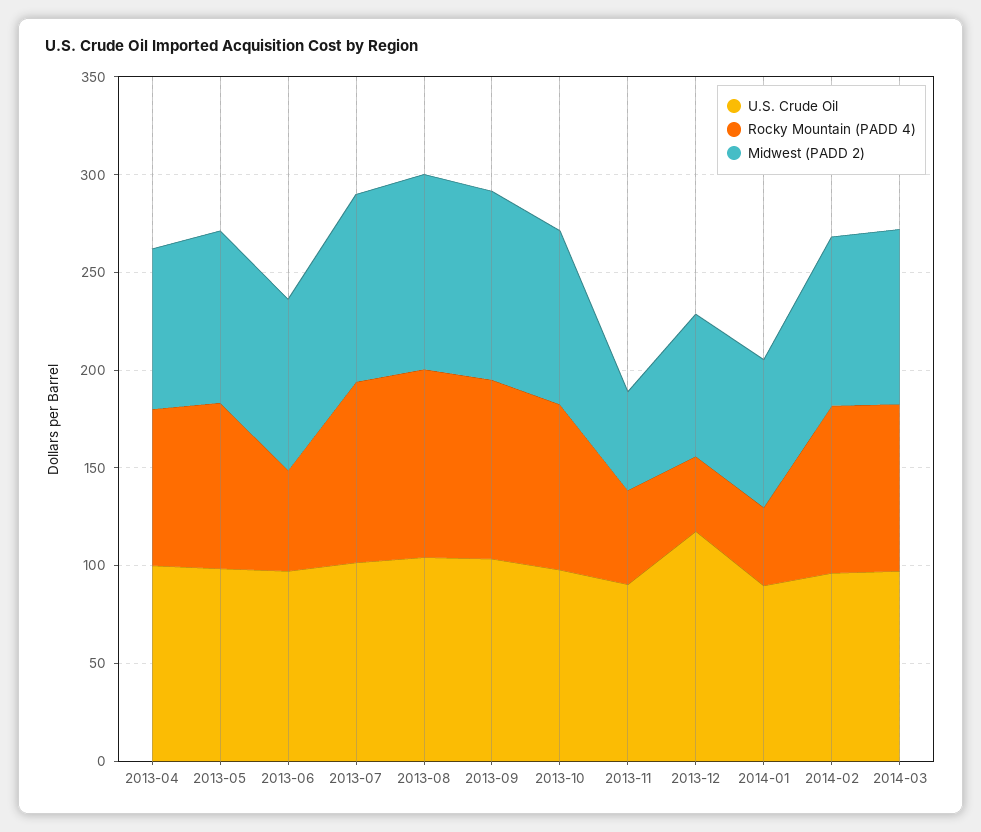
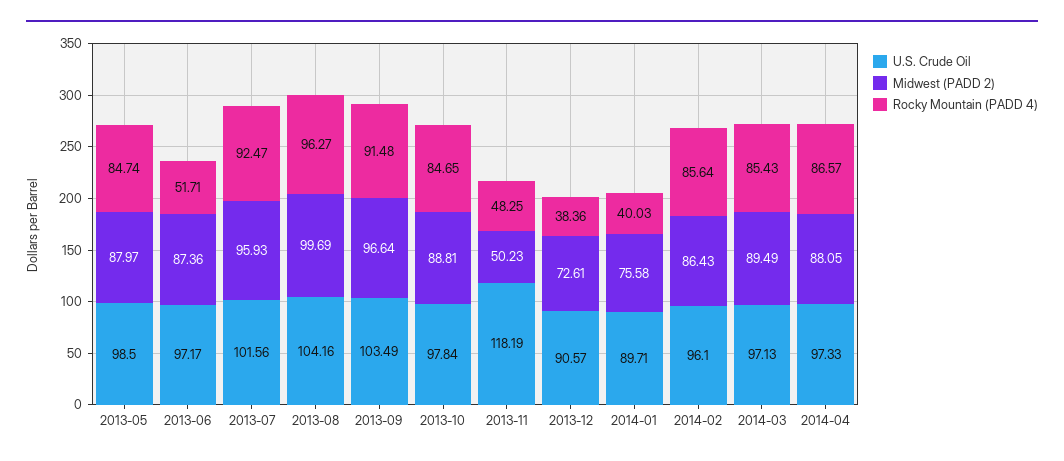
U.S. Crude Oil, 2013-04: 100 -> none
Rocky Mountain (PADD 4), 2013-04: 80 -> none
Midwest (PADD 2), 2013-04: 80 -> none
U.S. Crude Oil, 2013-11: 90 -> 118.19
U.S. Crude Oil, 2013-12: 120 -> 90.57
U.S. Crude Oil, 2014-04: none -> 97.33
Midwest (PADD 2), 2014-04: none -> 88.05
Rocky Mountain (PADD 4), 2014-04: none -> 86.57

